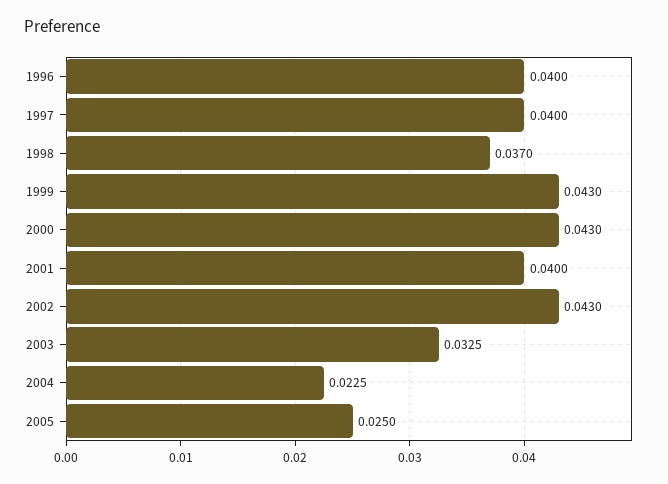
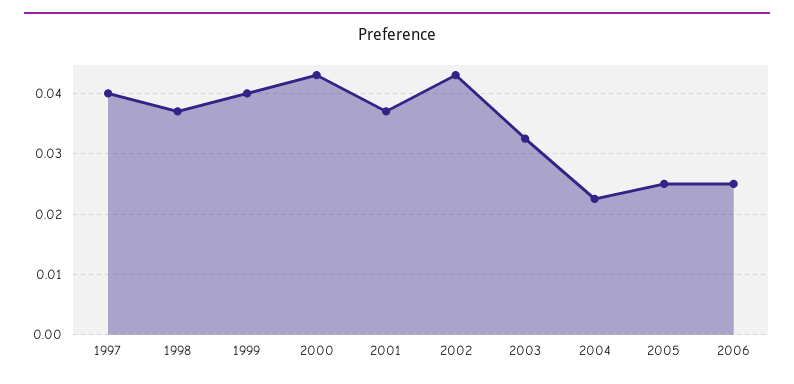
1996: 0.04 -> none
1999: 0.043 -> 0.04
2001: 0.04 -> 0.037
2006: none -> 0.025

